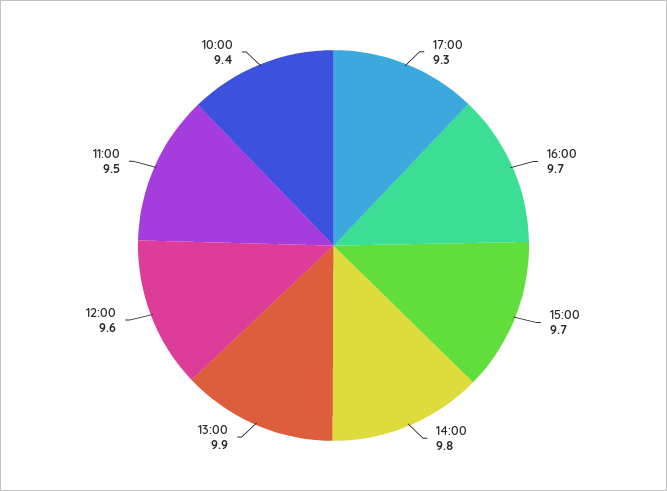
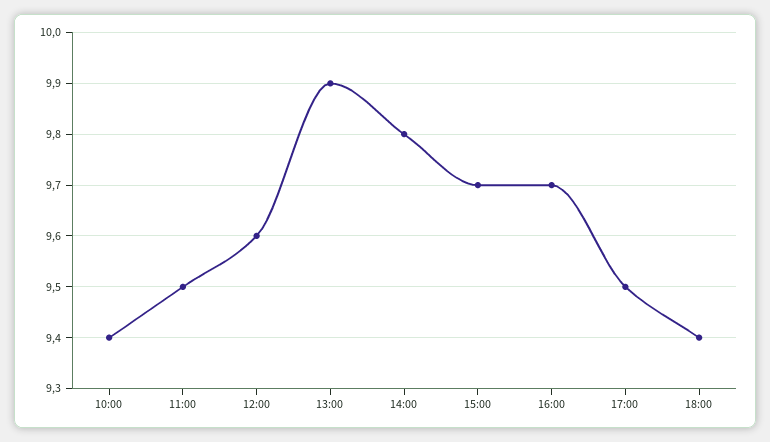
17:00: 9.3 -> 9.5
18:00: none -> 9.4

